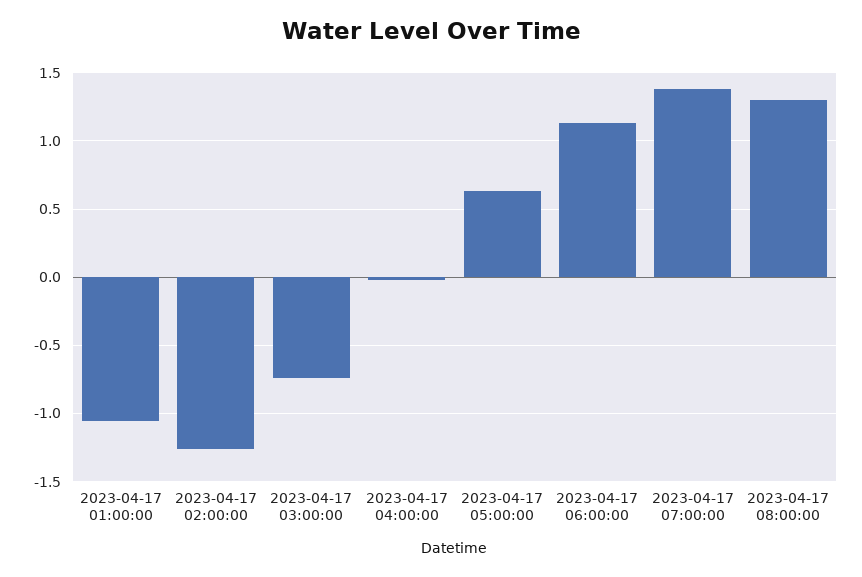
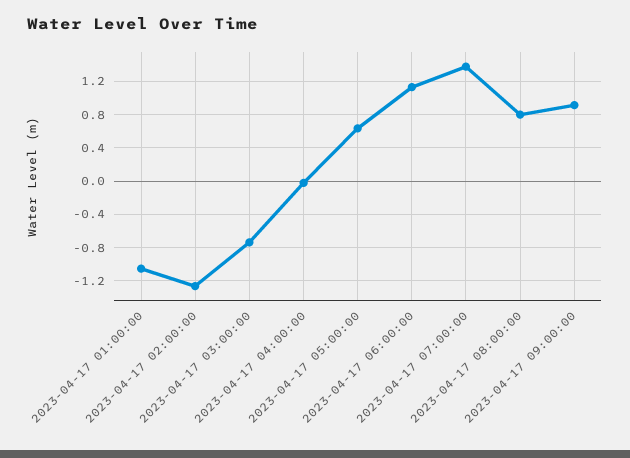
2023-04-17 08:00:00: 1.3 -> 0.8
2023-04-17 09:00:00: none -> 0.9

